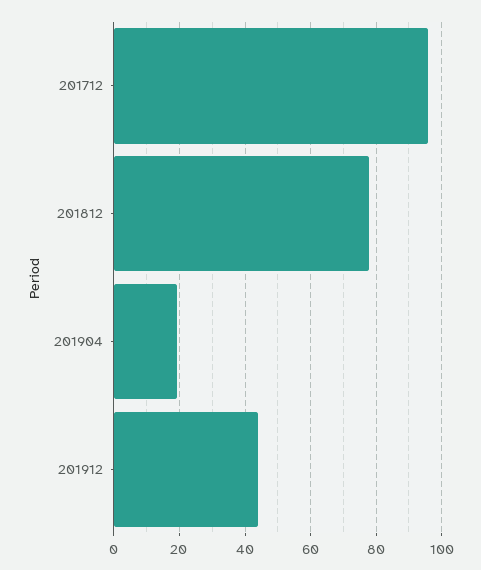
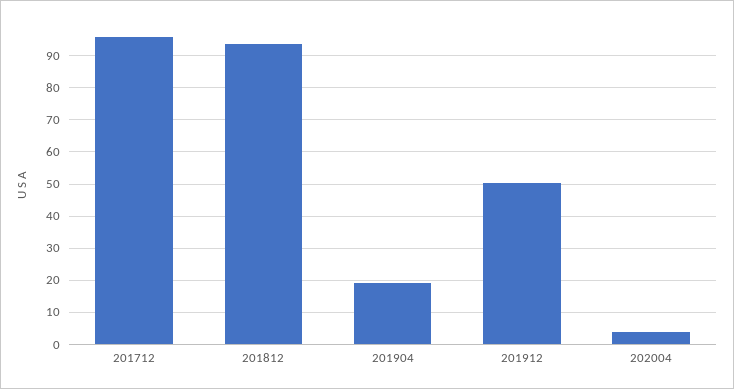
201812: 78 -> 94
201912: 44 -> 50
202004: none -> 4

